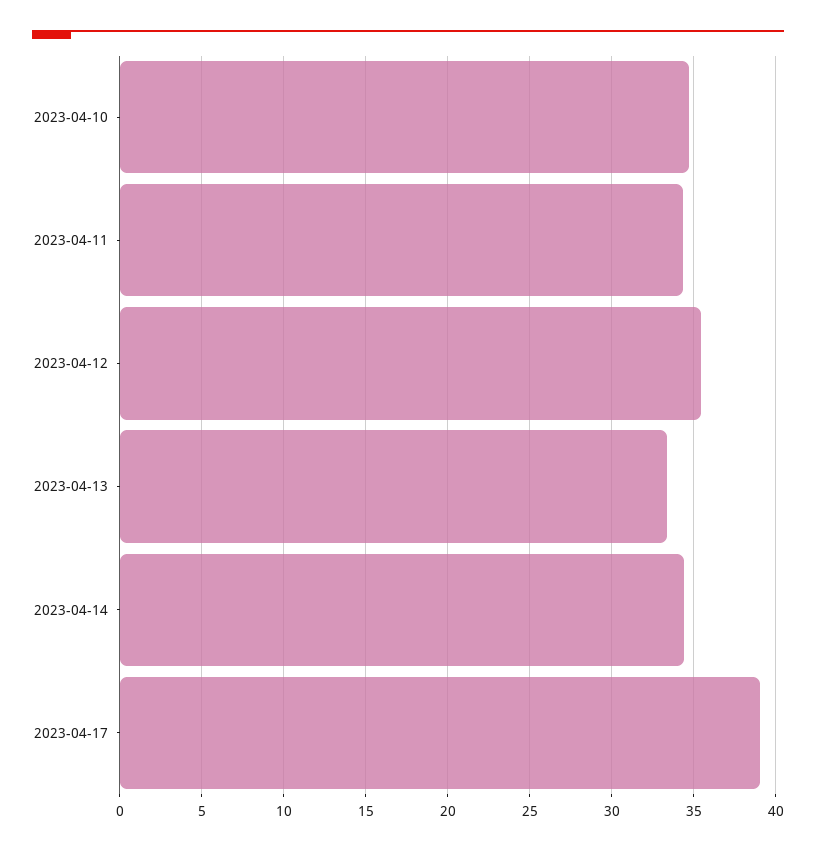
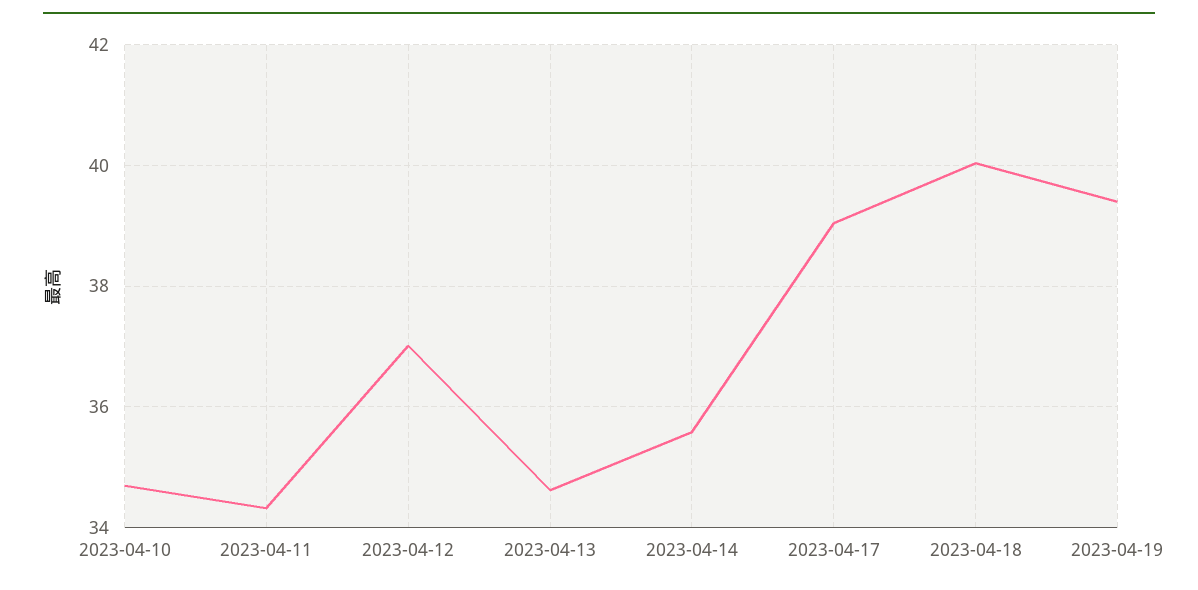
2023-04-12: 35.5 -> 37
2023-04-13: 33.5 -> 34.6
2023-04-14: 34.5 -> 35.6
2023-04-18: none -> 40
2023-04-19: none -> 39.4

